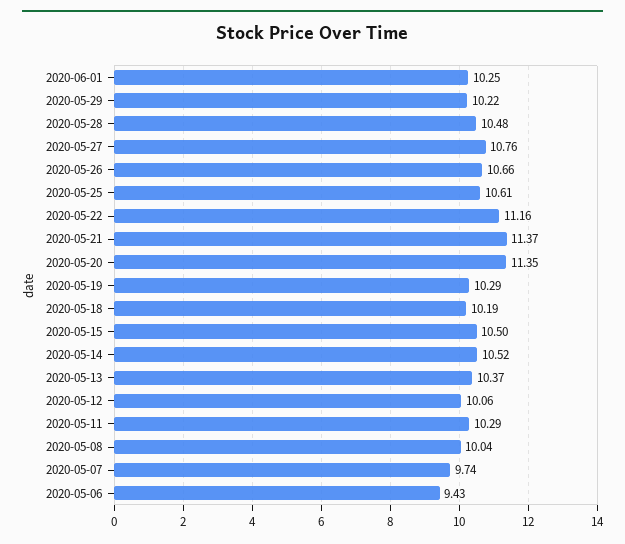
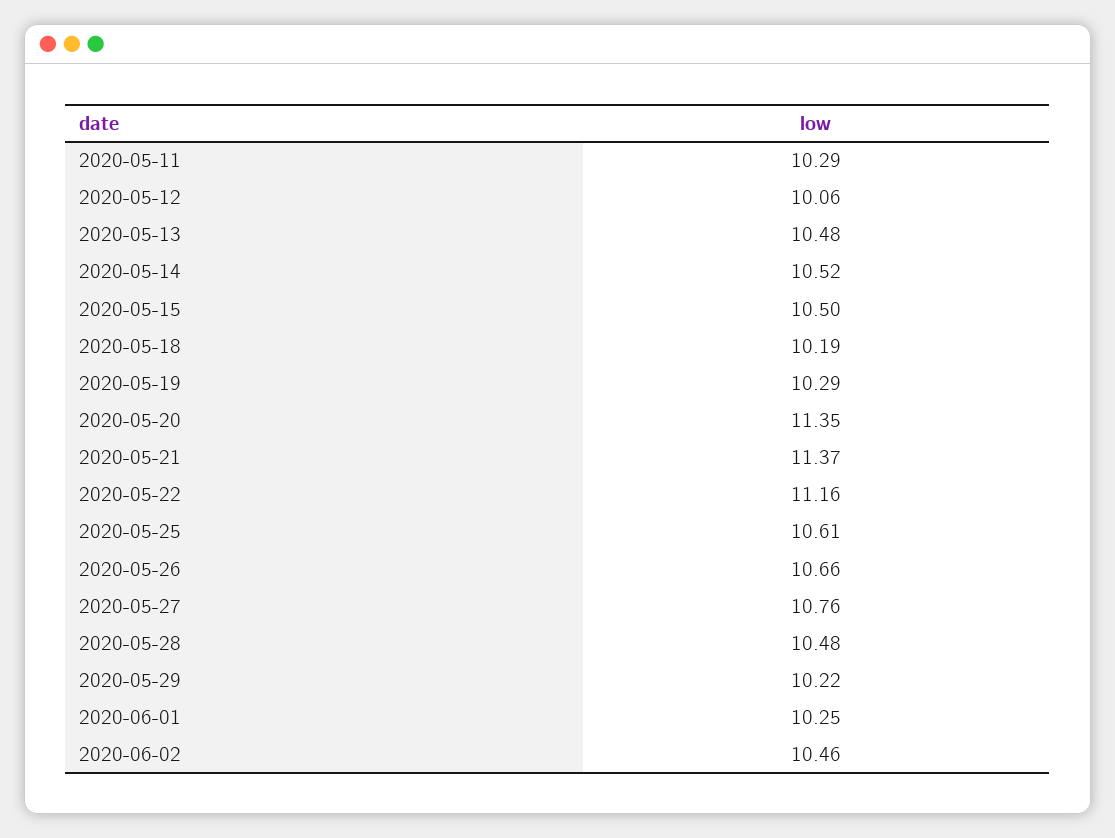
2020-05-13: 10.37 -> 10.48
2020-05-08: 10.04 -> none
2020-05-07: 9.74 -> none
2020-05-06: 9.43 -> none
2020-06-02: none -> 10.46

